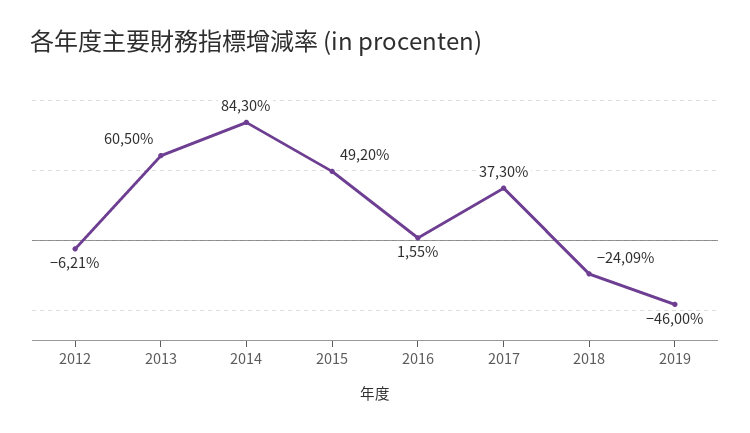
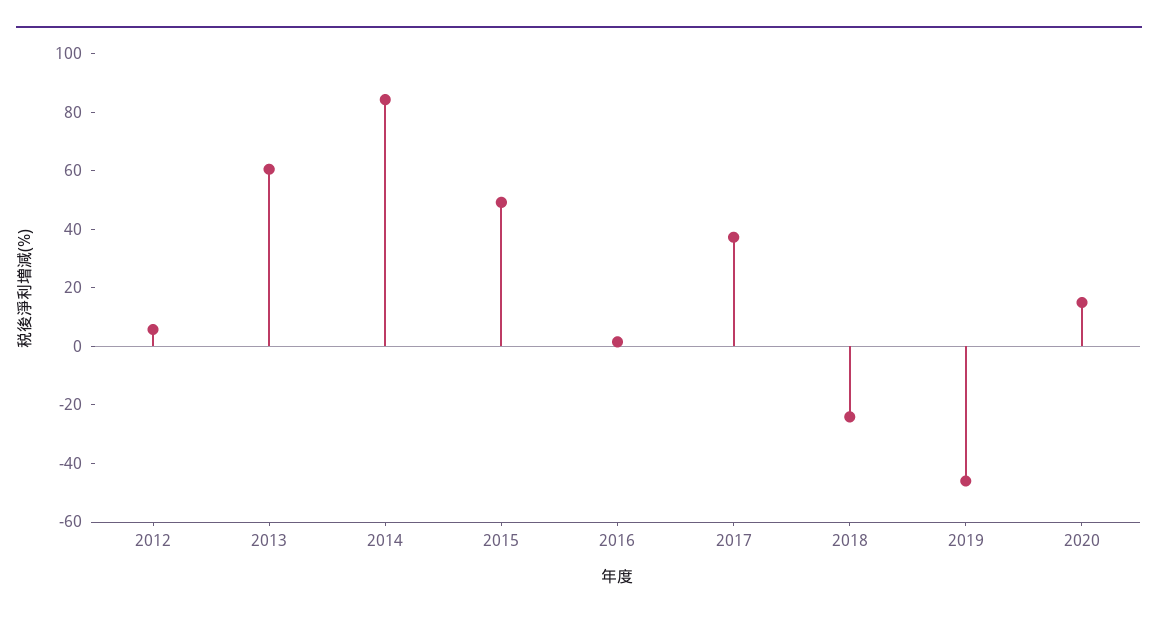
2012: -6.21 -> 5
2020: none -> 15

